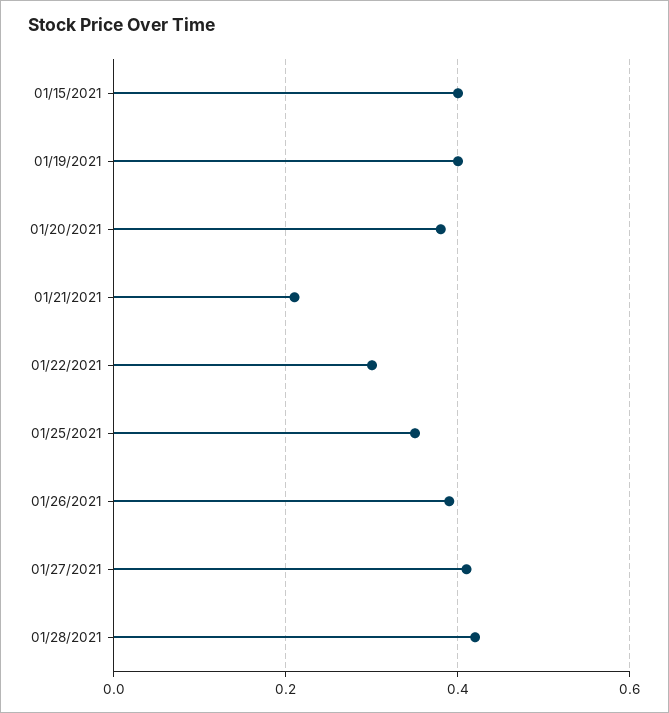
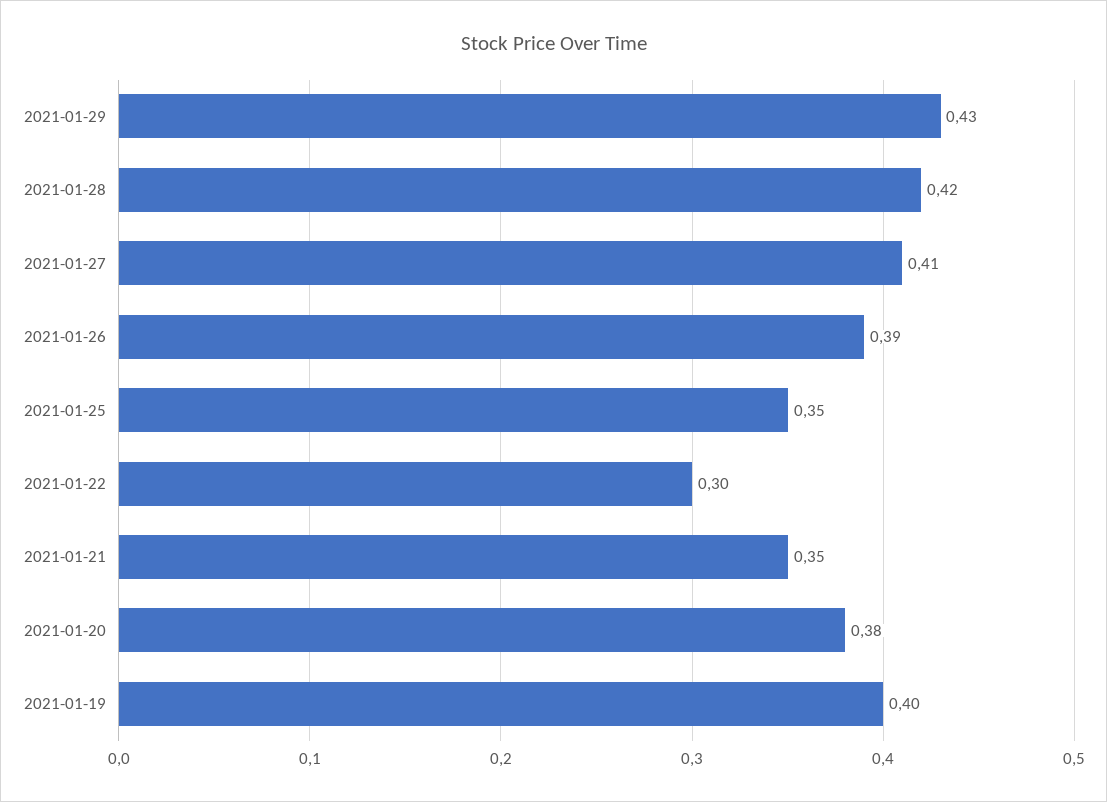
01/15/2021: 0.4 -> none
01/21/2021: 0.2 -> 0.35
2021-01-29: none -> 0.43

